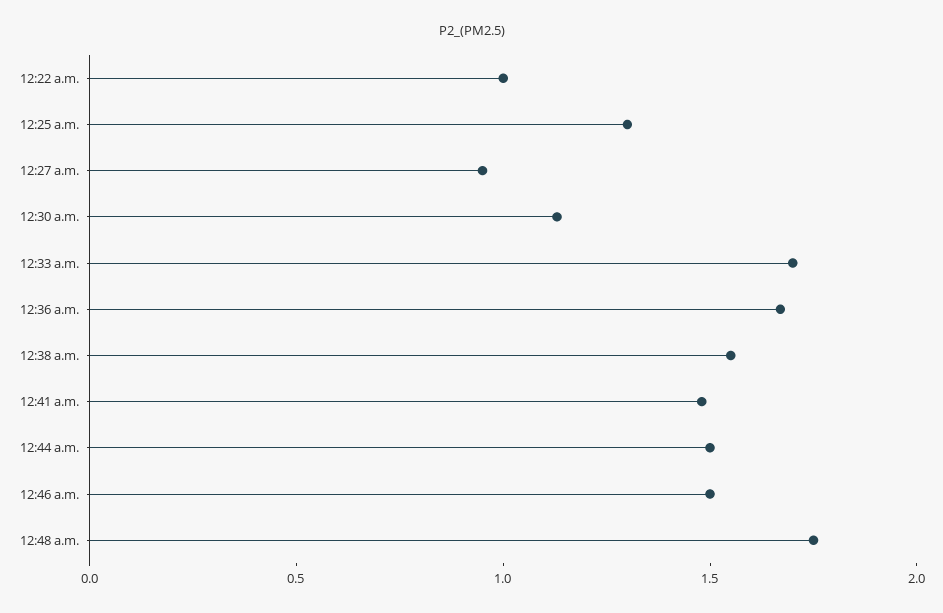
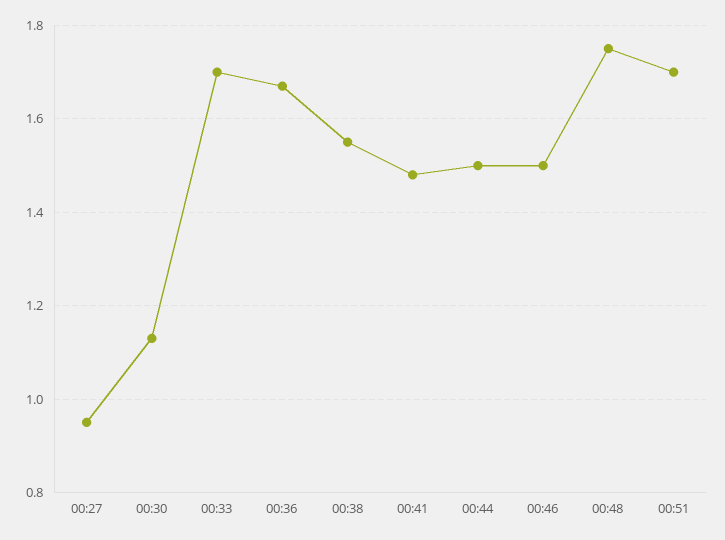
12:22 a.m.: 1 -> none
12:25 a.m.: 1.3 -> none
00:51: none -> 1.7

